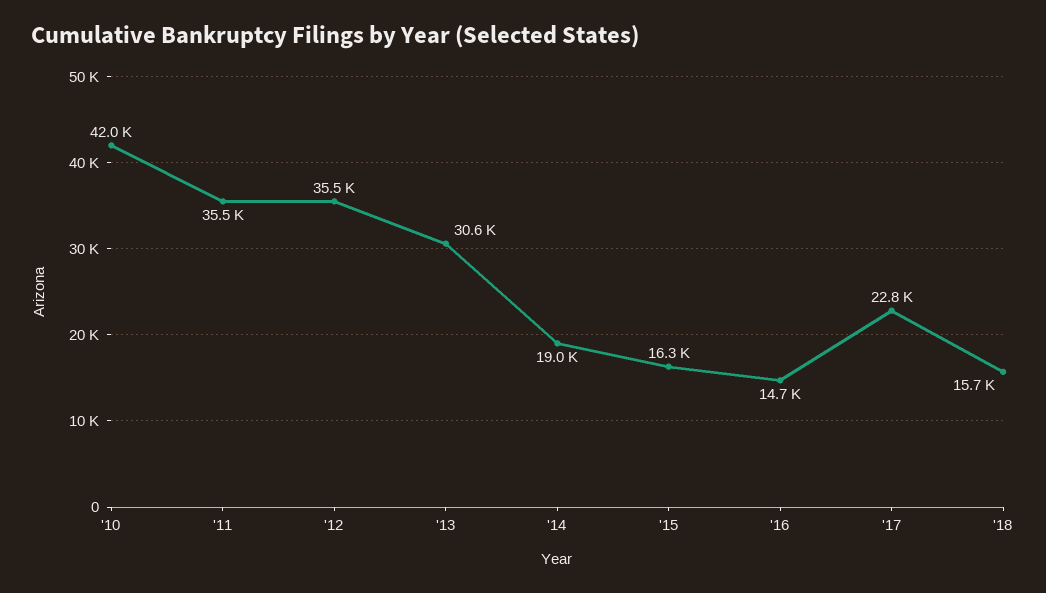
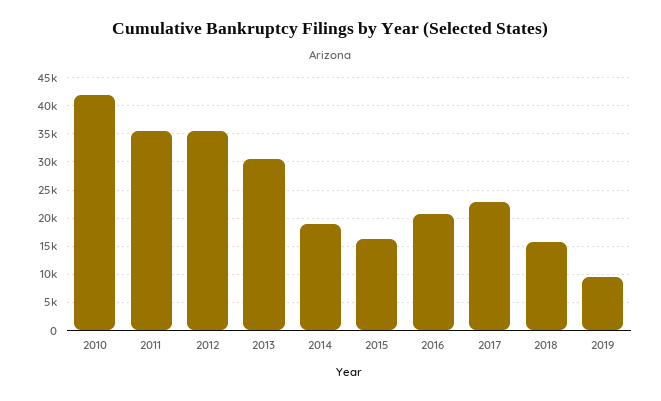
'16: 14700 -> 20000
2019: none -> 10000

